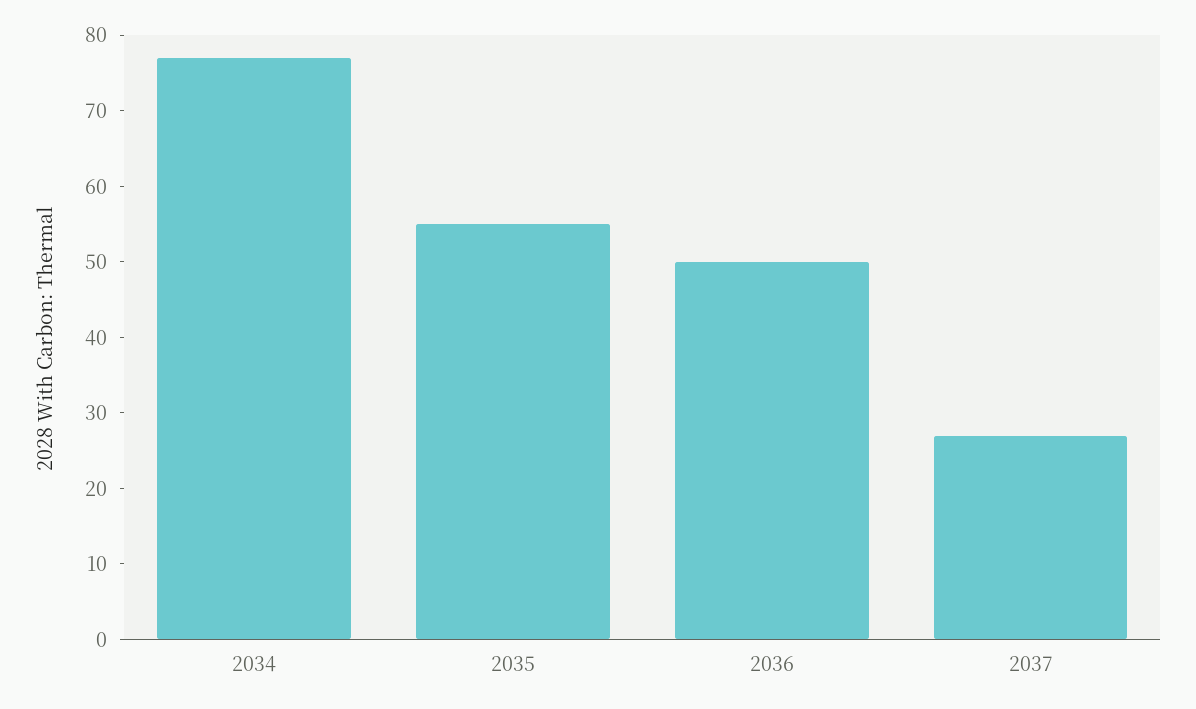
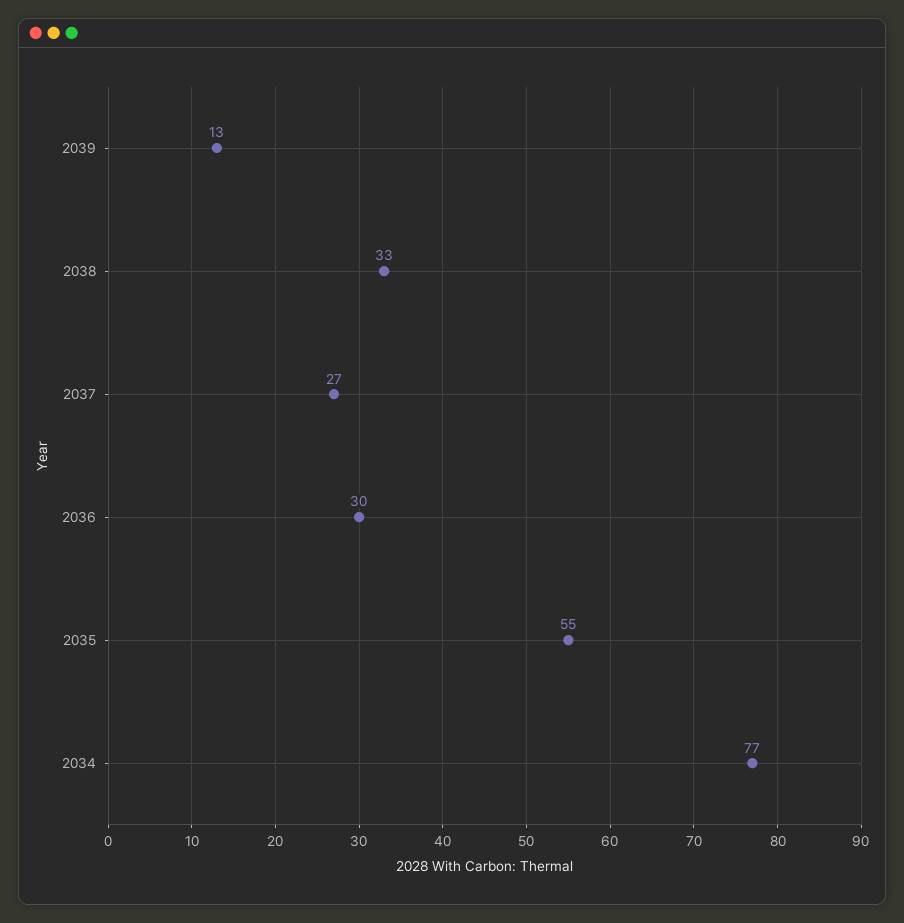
2036: 50 -> 30
2039: none -> 13
2038: none -> 33

